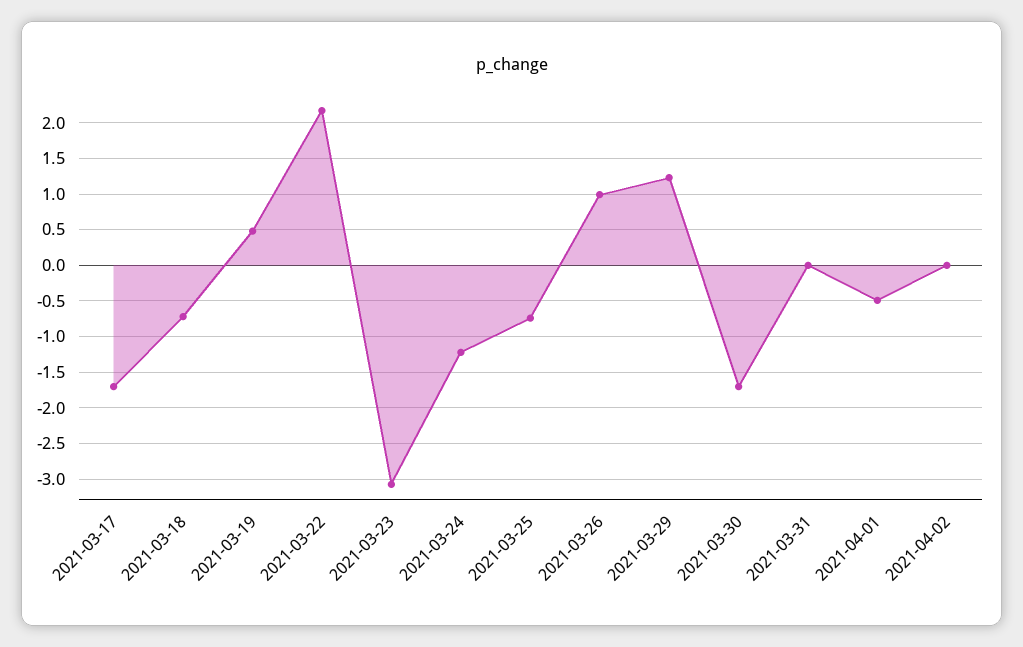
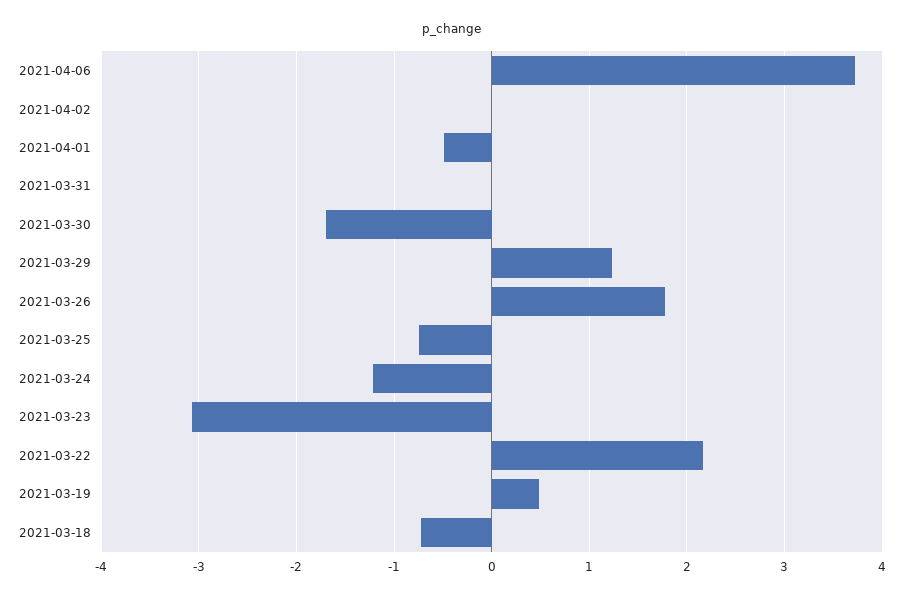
2021-03-17: -1.7 -> none
2021-03-26: 1 -> 1.8
2021-04-06: none -> 3.7

